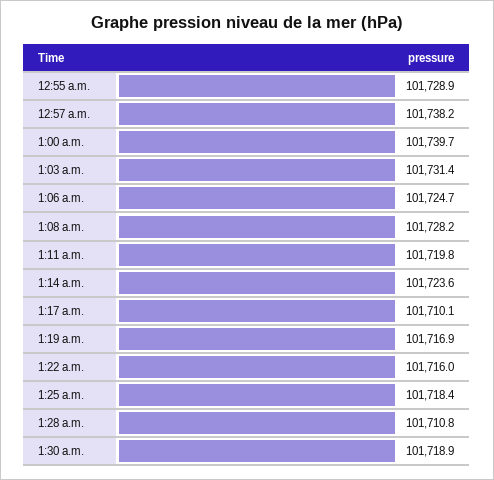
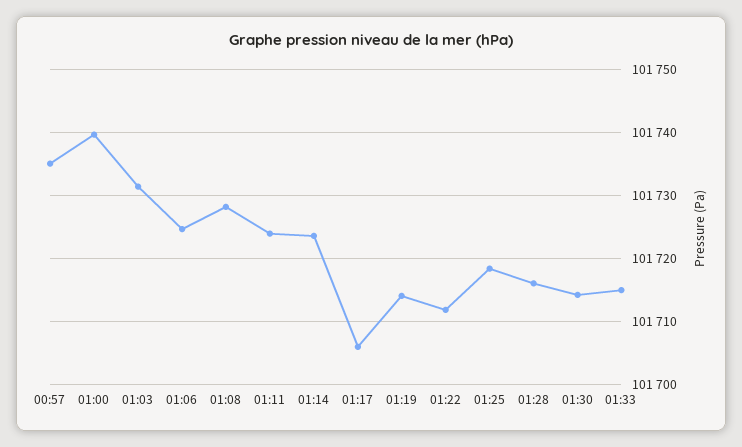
12:55 a.m.: 101728.9 -> none
12:57 a.m.: 101738.2 -> 101735
1:11 a.m.: 101719.8 -> 101724
1:17 a.m.: 101710.1 -> 101706
1:19 a.m.: 101716.9 -> 101714
1:22 a.m.: 101716 -> 101712
1:28 a.m.: 101710.8 -> 101716
1:30 a.m.: 101718.9 -> 101714
01:33: none -> 101715

